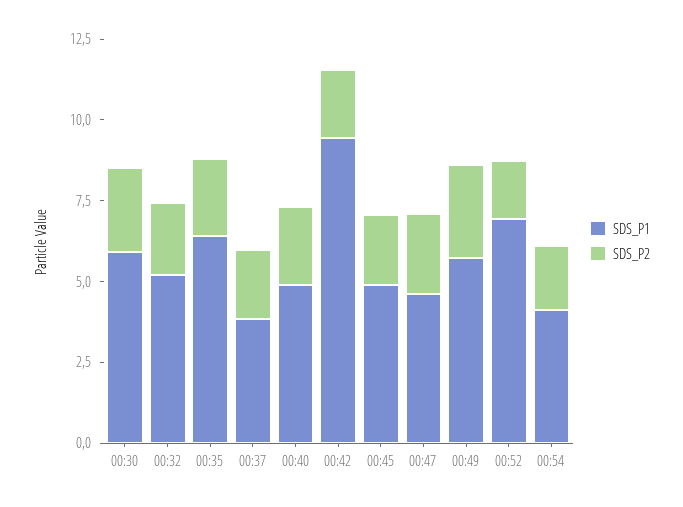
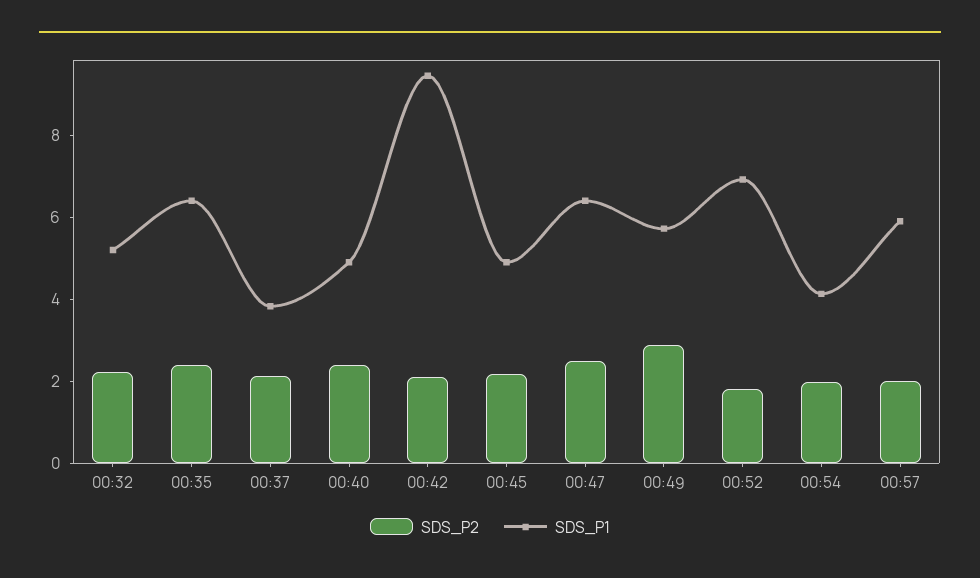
SDS_P1, 00:30: 6 -> none
SDS_P2, 00:30: 2.5 -> none
SDS_P1, 00:47: 4.5 -> 6.5
SDS_P2, 00:57: none -> 2
SDS_P1, 00:57: none -> 6

